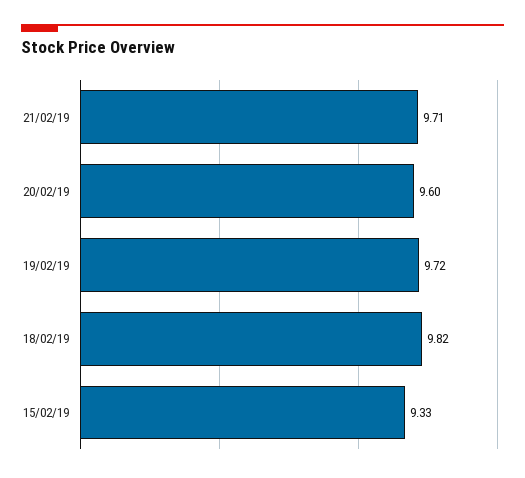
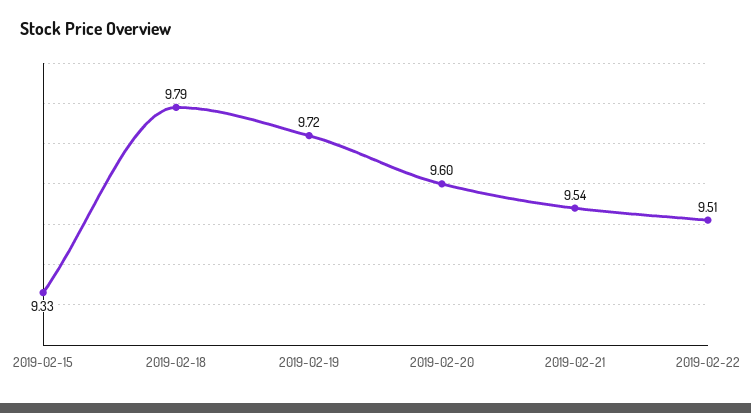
21/02/19: 9.71 -> 9.54
18/02/19: 9.82 -> 9.79
2019-02-22: none -> 9.51

